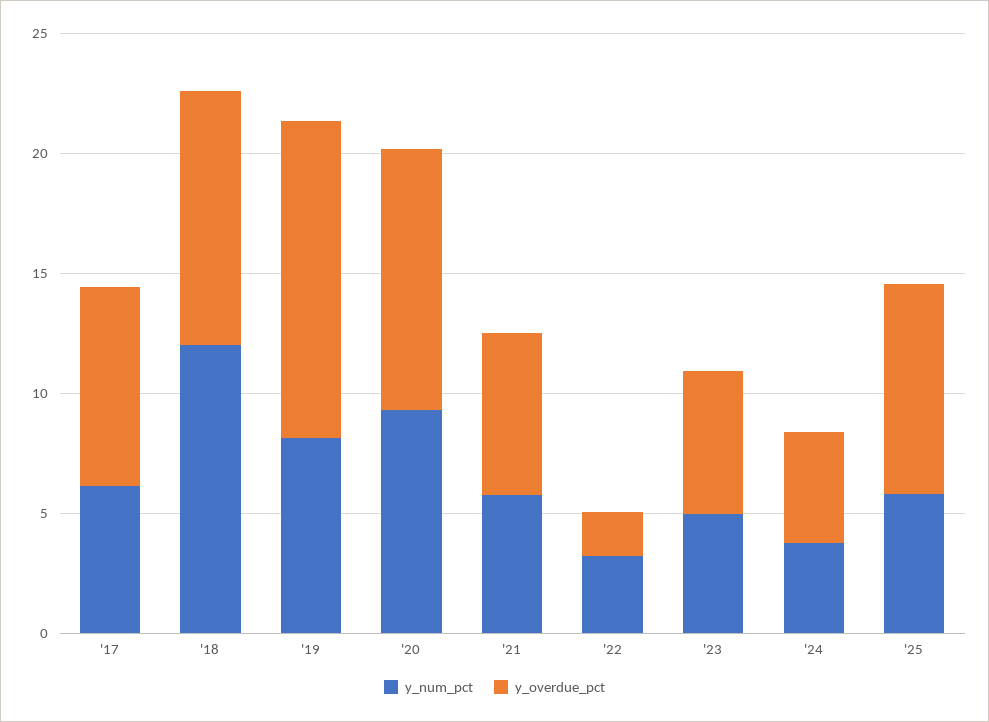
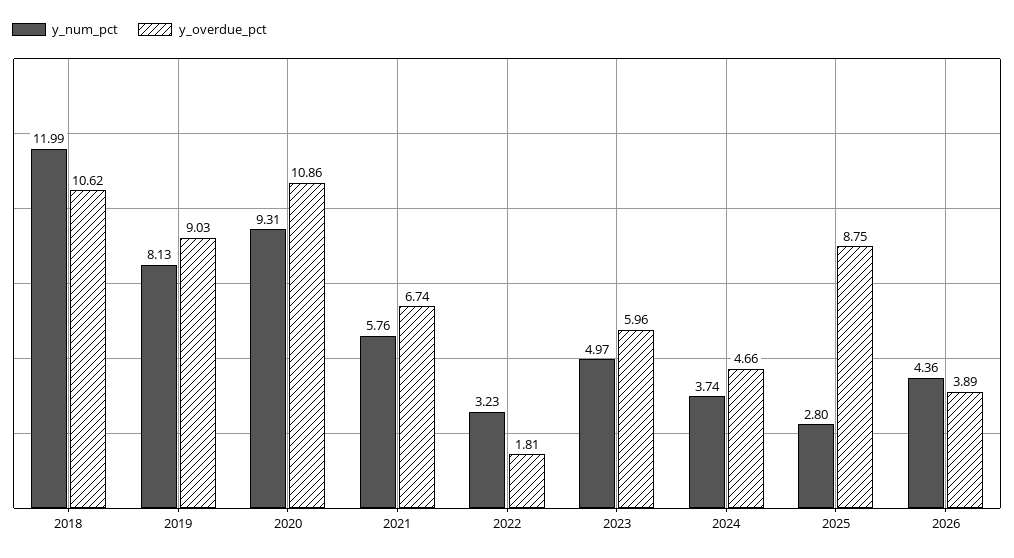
y_num_pct, '17: 6 -> none
y_overdue_pct, '17: 8 -> none
y_overdue_pct, '19: 13 -> 9.03
y_num_pct, '25: 6 -> 2.8
y_num_pct, 2026: none -> 4.36
y_overdue_pct, 2026: none -> 3.89

